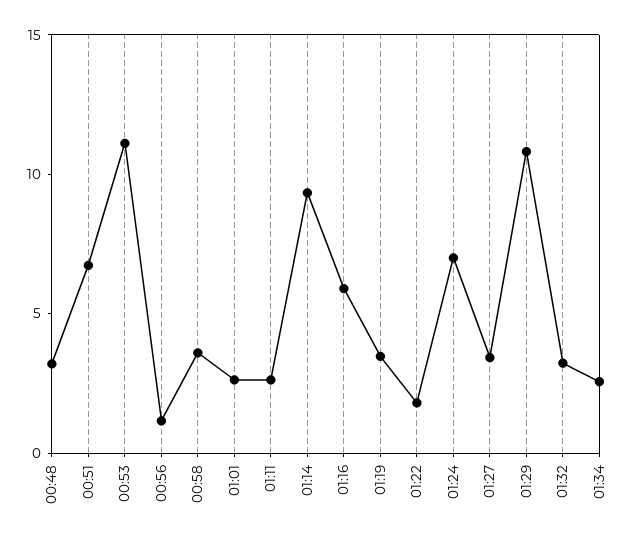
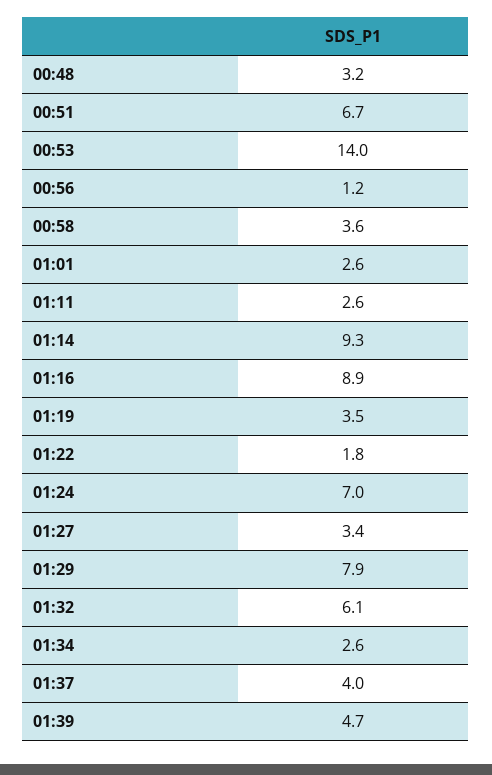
00:53: 11 -> 14
01:16: 6 -> 8.9
01:29: 11 -> 7.9
01:32: 3 -> 6.1
01:37: none -> 4
01:39: none -> 4.7

